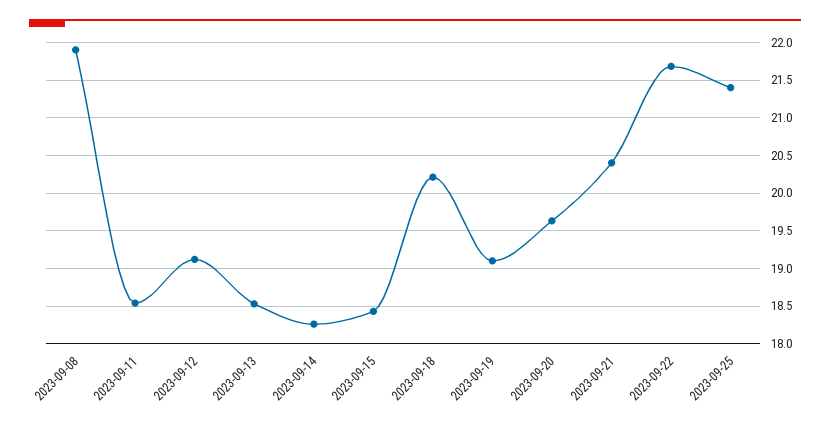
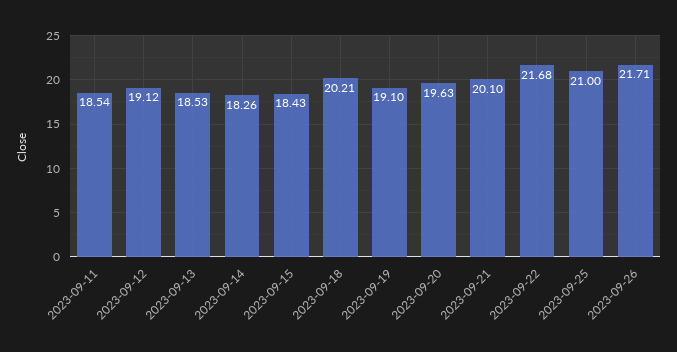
2023-09-08: 21.9 -> none
2023-09-21: 20.4 -> 20.1
2023-09-25: 21.4 -> 21
2023-09-26: none -> 21.71

